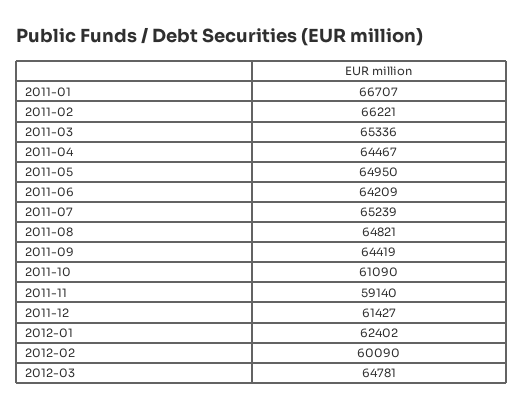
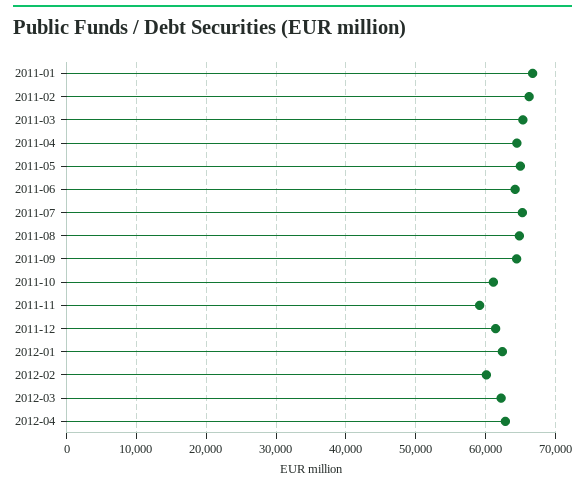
2012-03: 64781 -> 62000
2012-04: none -> 63000

